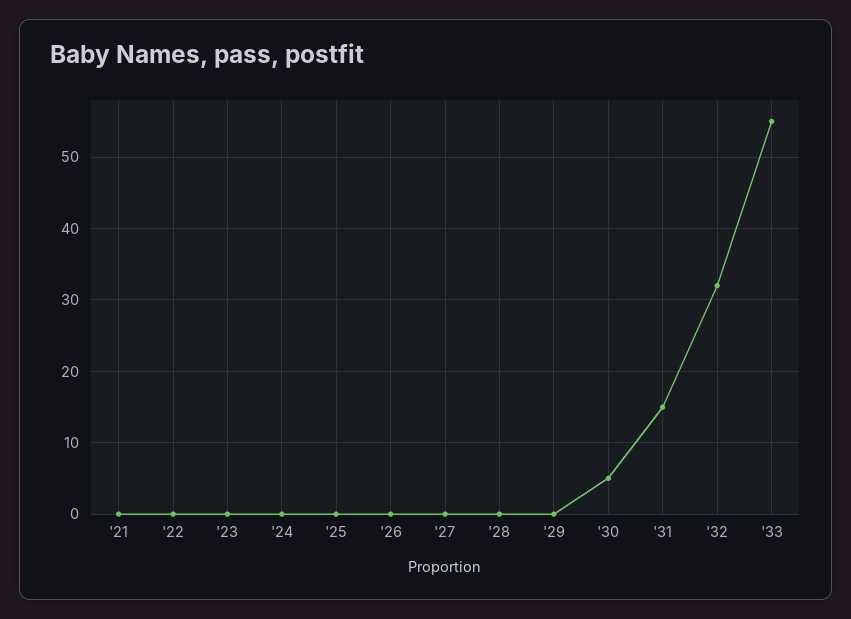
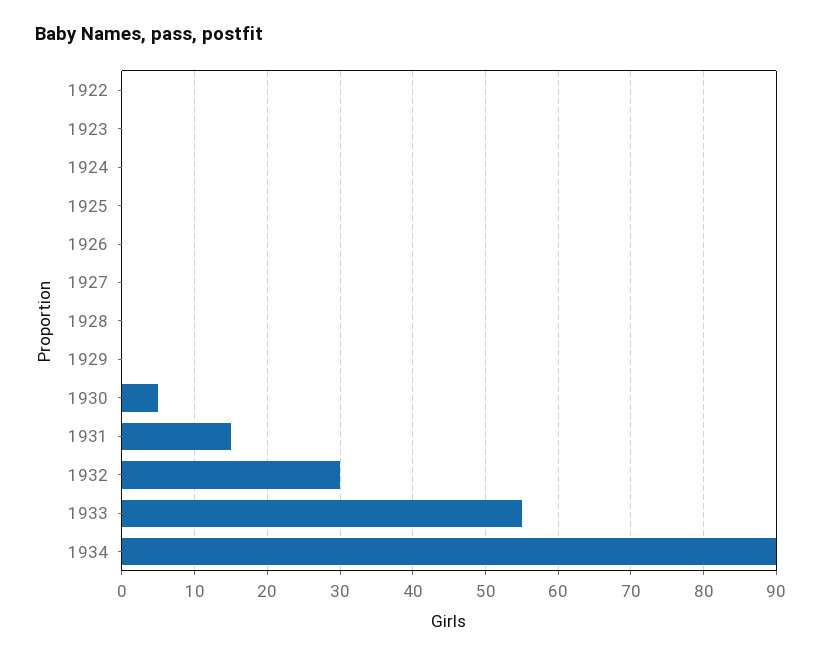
'21: 0 -> none
'32: 32 -> 30
1934: none -> 90

